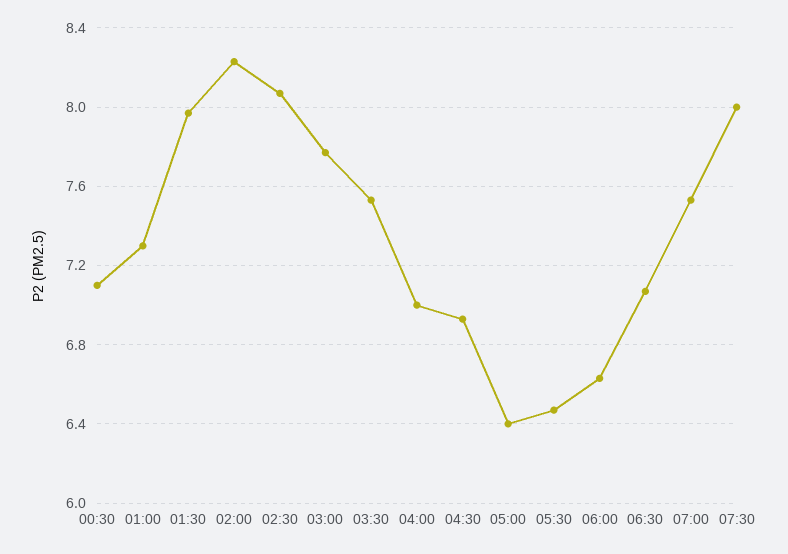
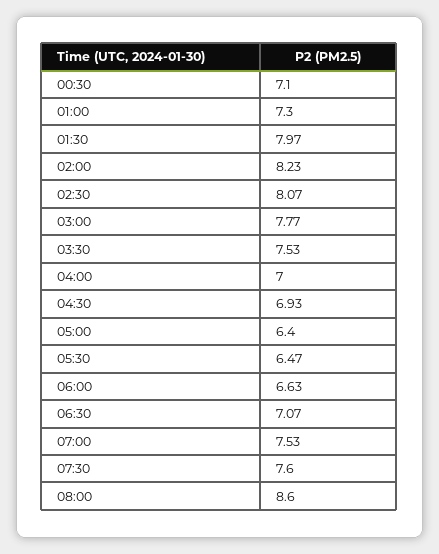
07:30: 8 -> 7.6
08:00: none -> 8.6

